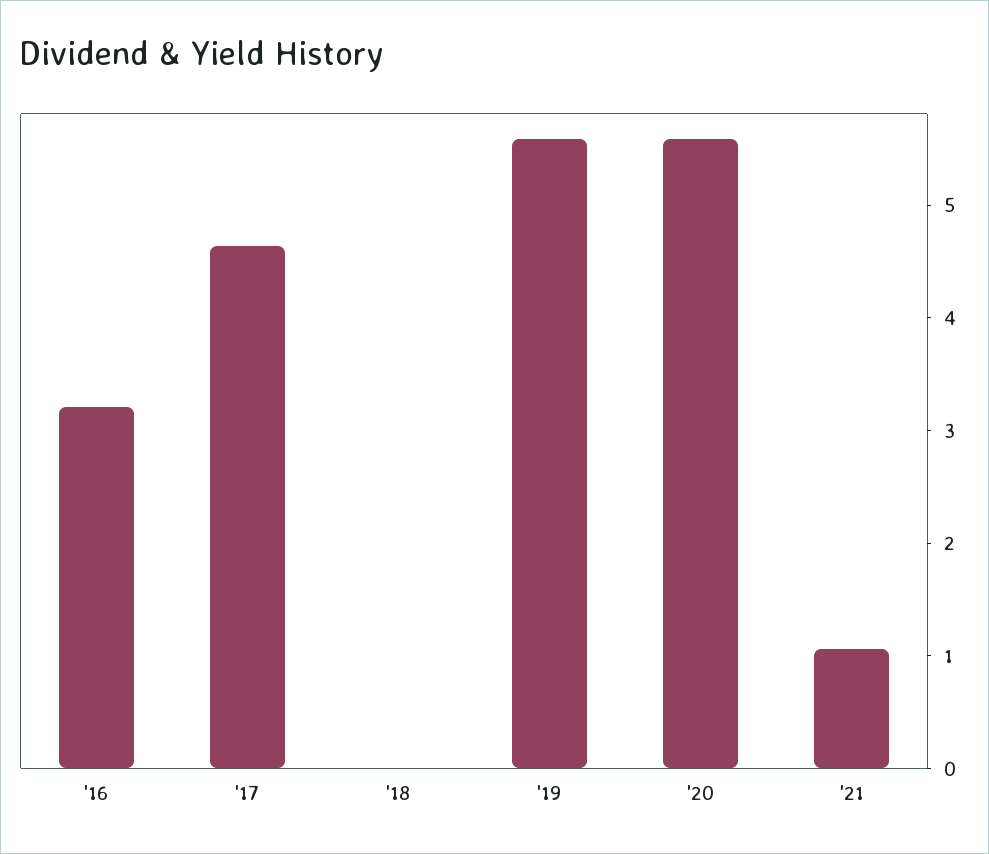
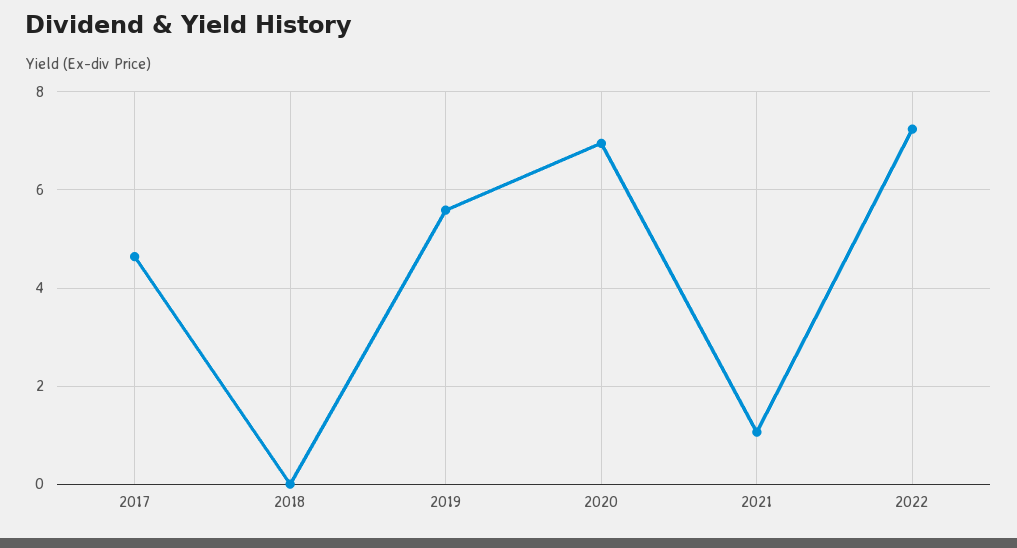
'16: 3.2 -> none
'20: 5.6 -> 7
2022: none -> 7.2

